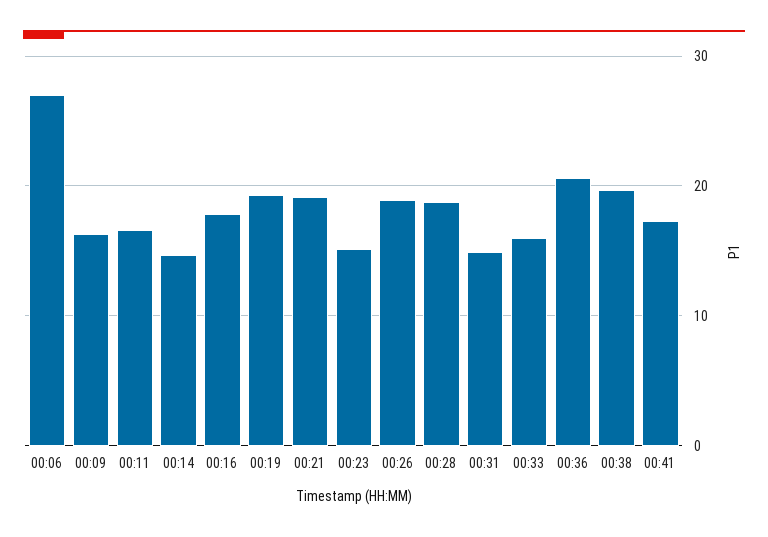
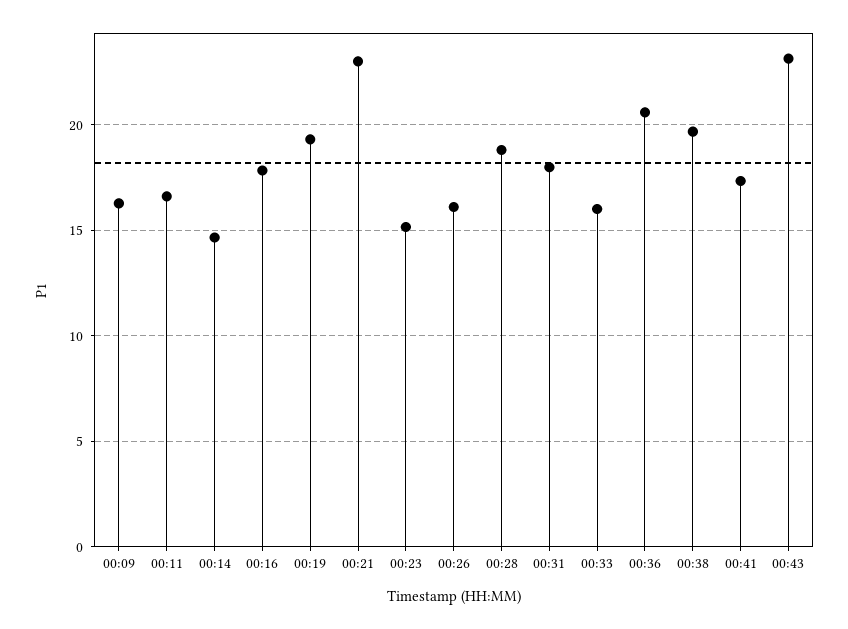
00:06: 27 -> none
00:21: 19 -> 23
00:26: 19 -> 16
00:31: 15 -> 18
00:43: none -> 23

